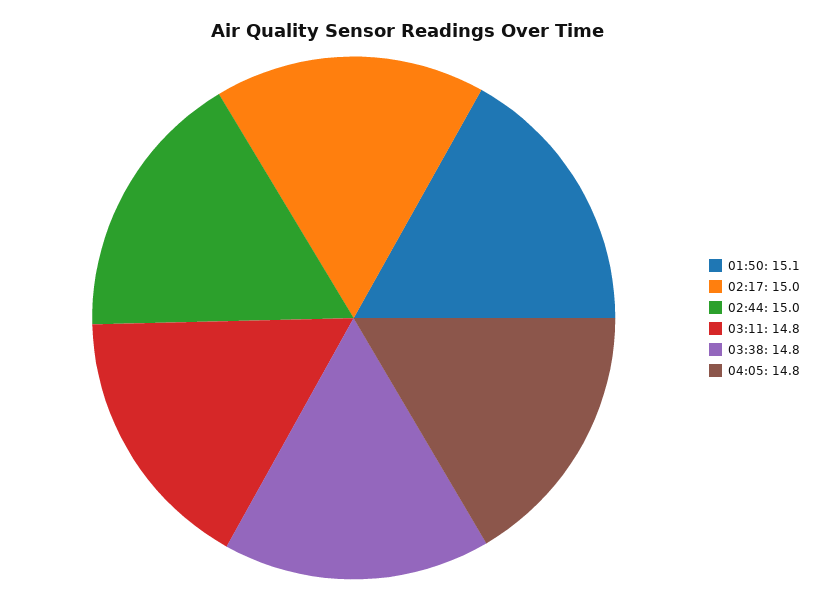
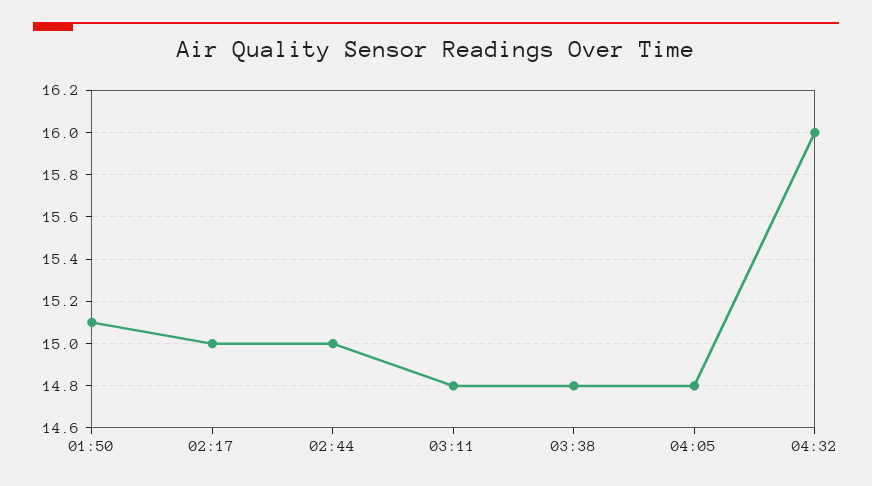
04:32: none -> 16

